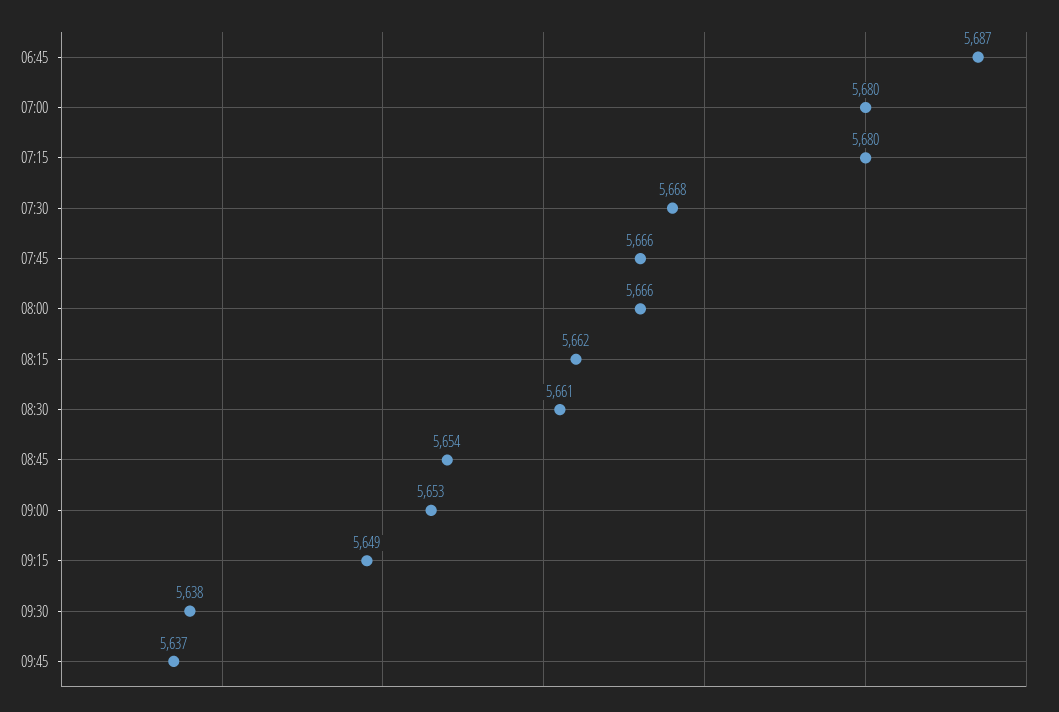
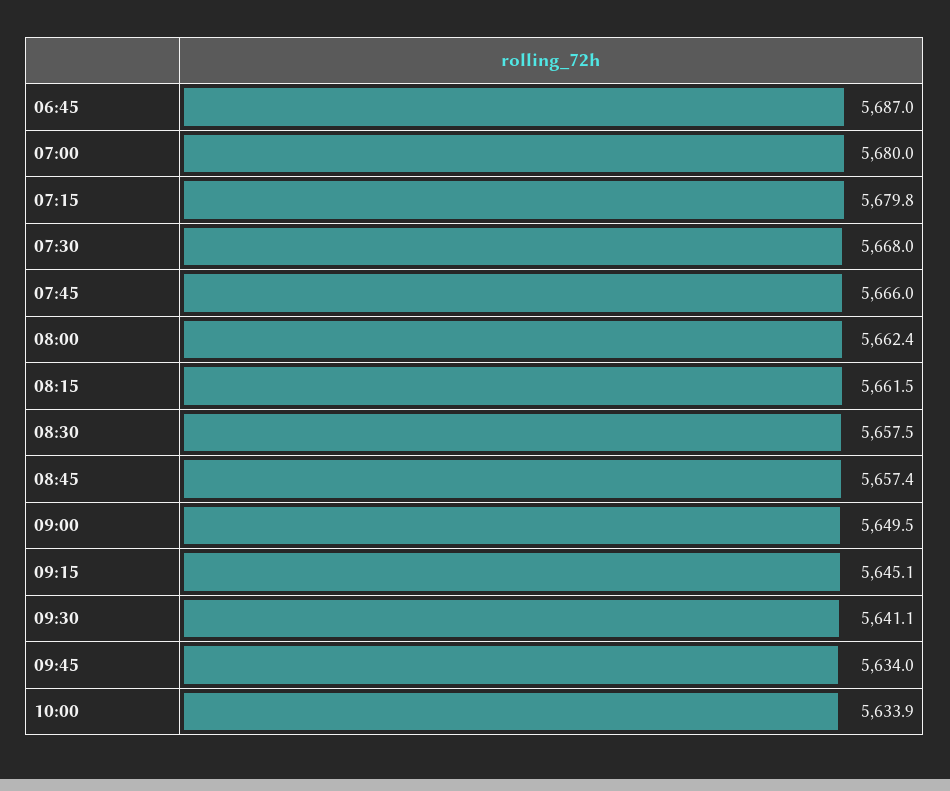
08:00: 5666 -> 5662.4
08:30: 5661 -> 5657.5
08:45: 5654 -> 5657.4
09:00: 5653 -> 5649.5
09:15: 5649 -> 5645.1
09:30: 5638 -> 5641.1
09:45: 5637 -> 5634
10:00: none -> 5633.9

